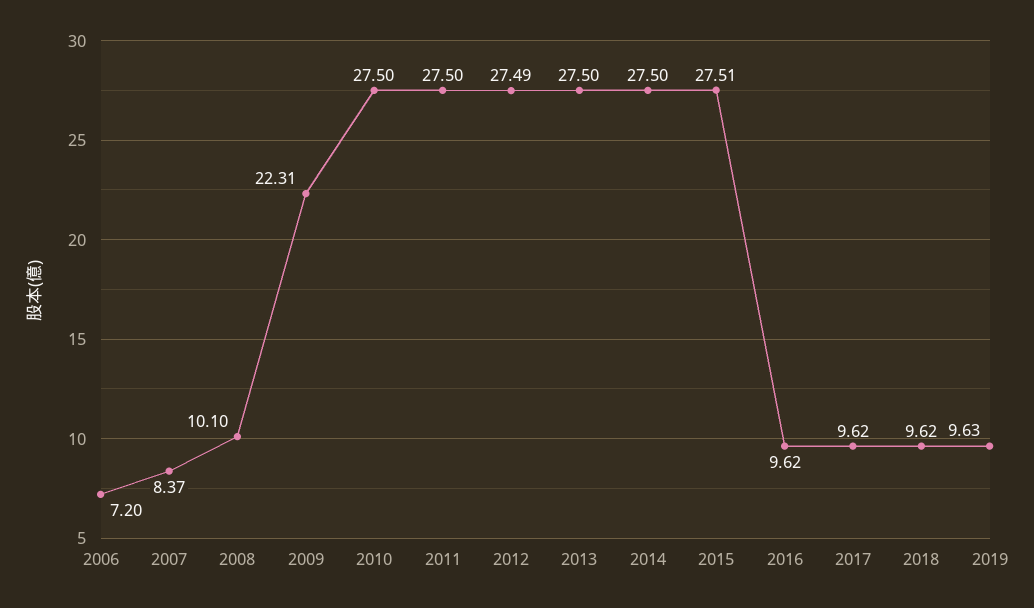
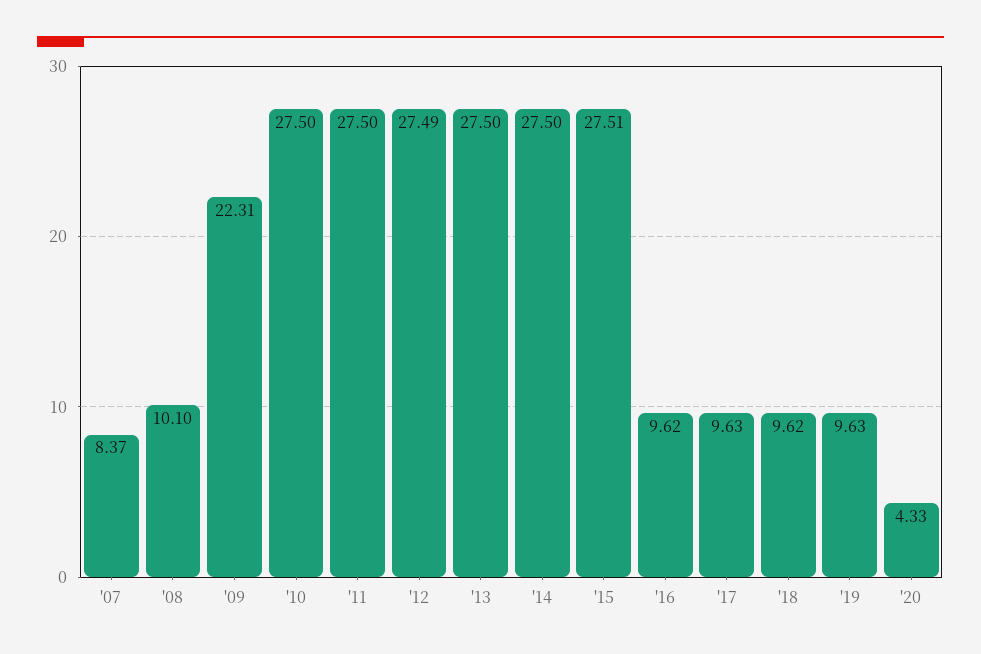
2006: 7.2 -> none
2017: 9.62 -> 9.63
'20: none -> 4.33

